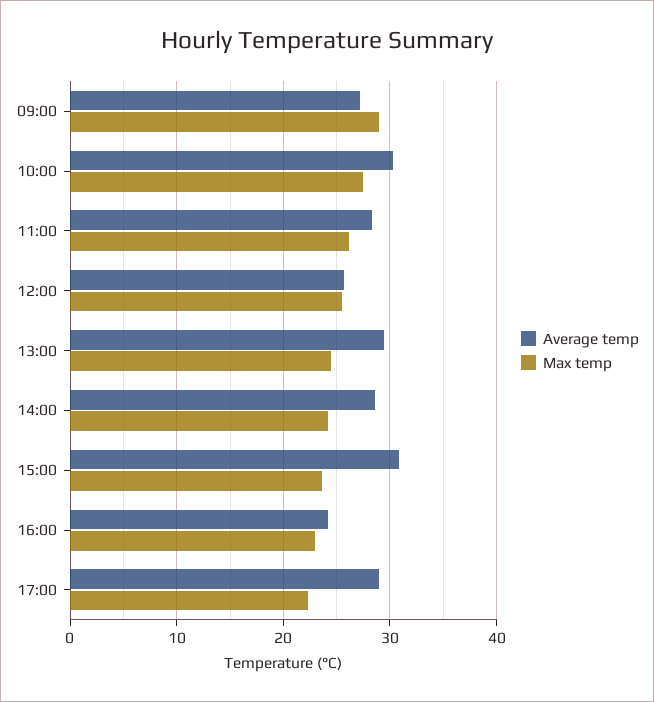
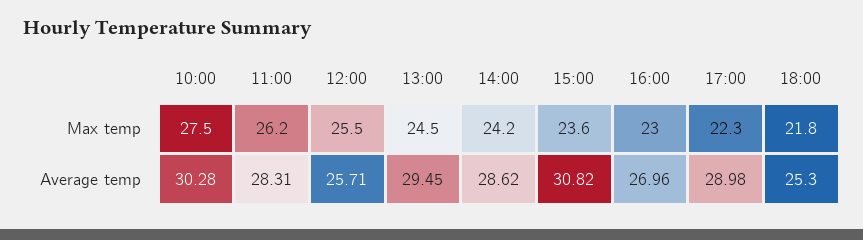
Average temp, 09:00: 27 -> none
Max temp, 09:00: 29 -> none
Average temp, 16:00: 24 -> 26.96
Max temp, 18:00: none -> 21.8
Average temp, 18:00: none -> 25.3

